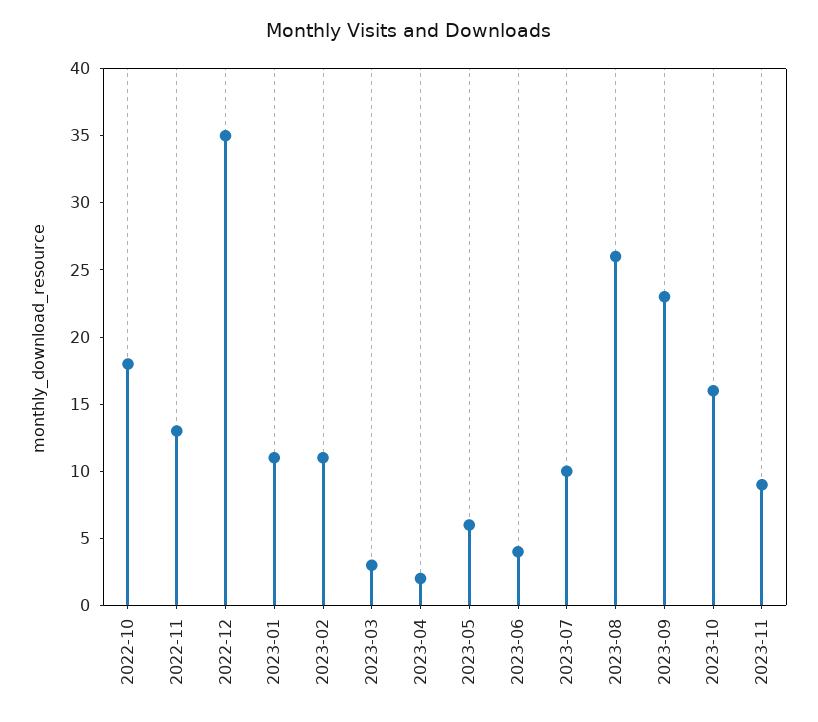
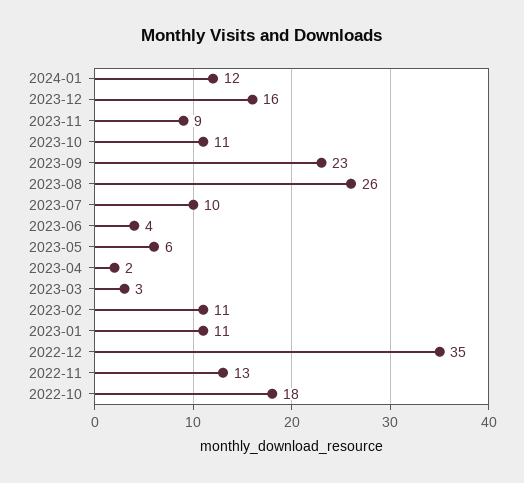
2023-10: 16 -> 11
2024-01: none -> 12
2023-12: none -> 16

